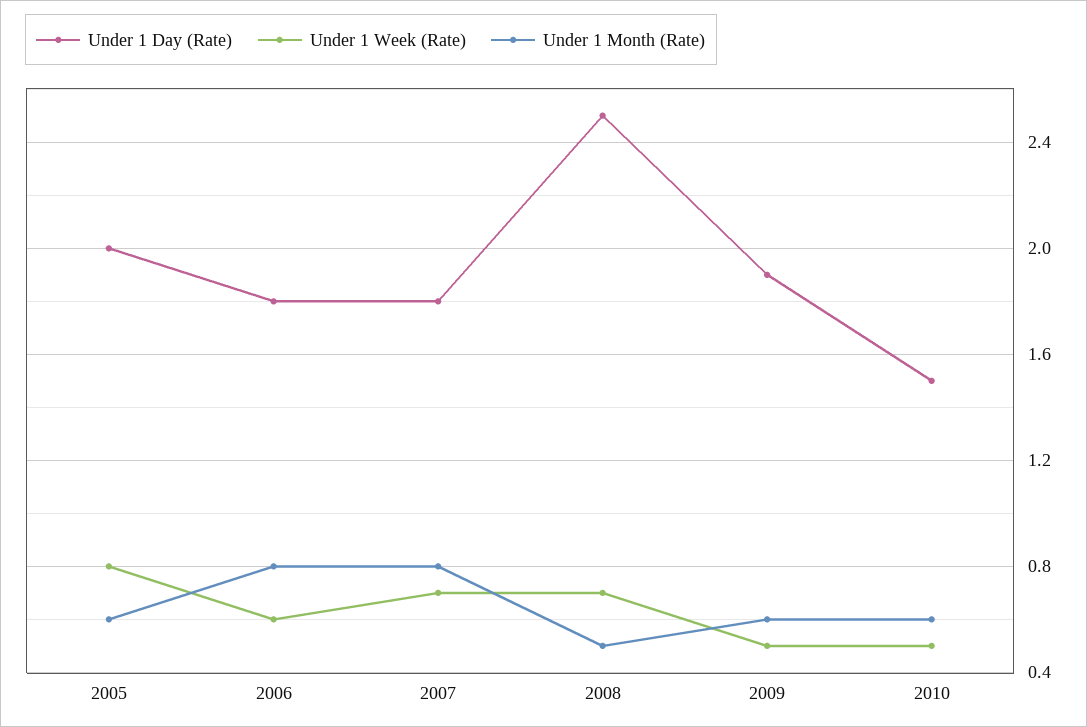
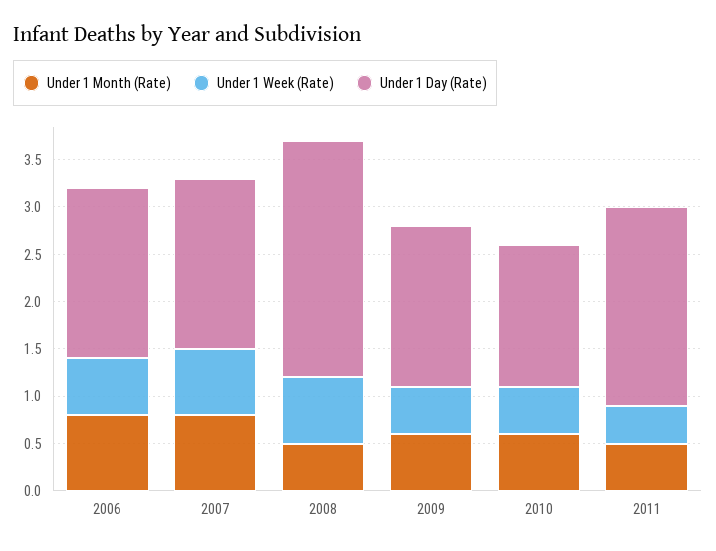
Under 1 Day (Rate), 2005: 2 -> none
Under 1 Week (Rate), 2005: 0.8 -> none
Under 1 Month (Rate), 2005: 0.6 -> none
Under 1 Day (Rate), 2009: 1.9 -> 1.7
Under 1 Month (Rate), 2011: none -> 0.5
Under 1 Week (Rate), 2011: none -> 0.4
Under 1 Day (Rate), 2011: none -> 2.1

